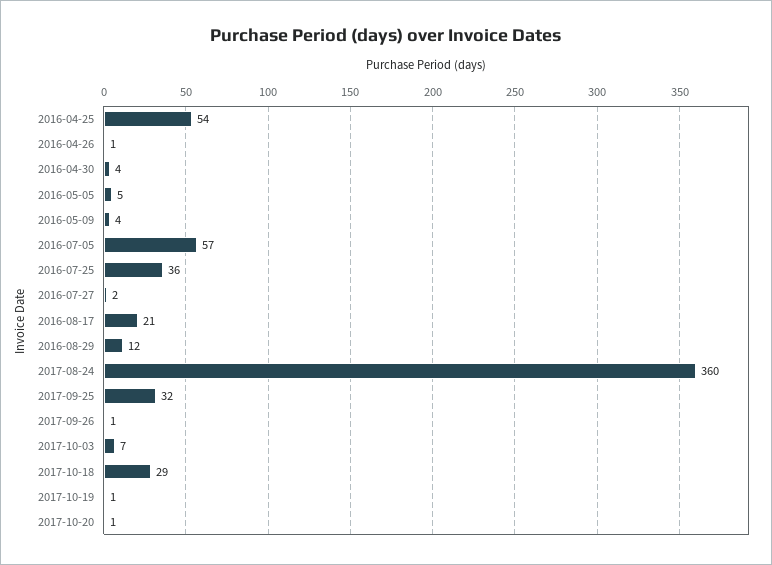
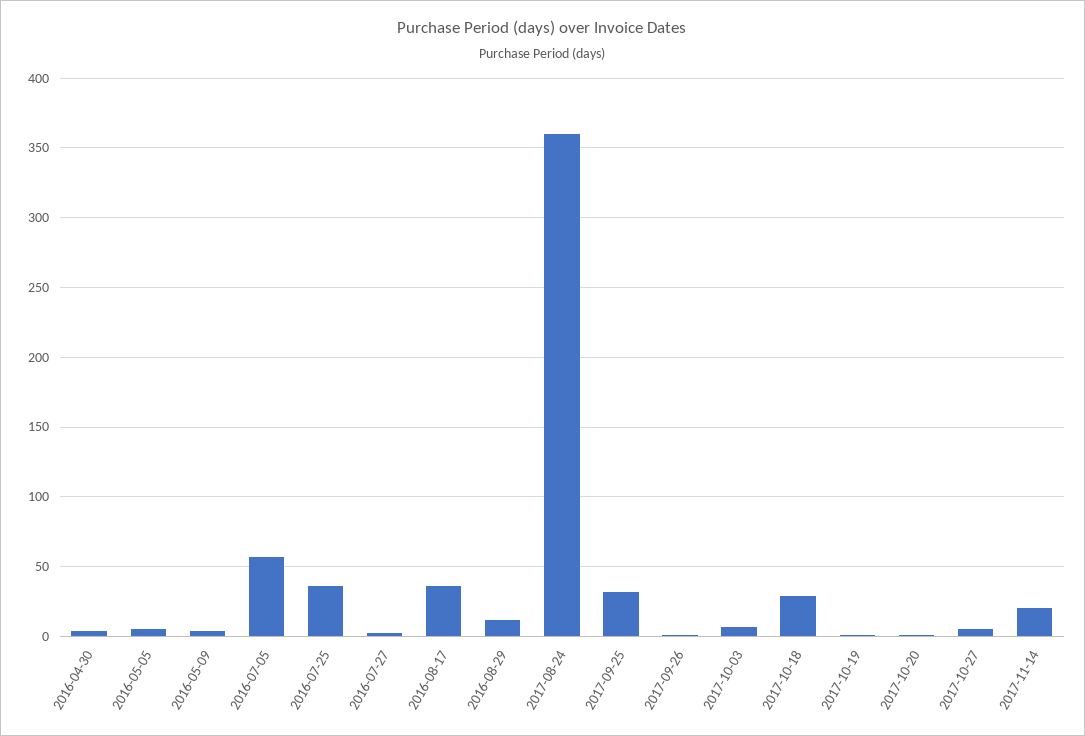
2016-04-25: 54 -> none
2016-04-26: 1 -> none
2016-08-17: 21 -> 35
2017-10-27: none -> 5
2017-11-14: none -> 20

